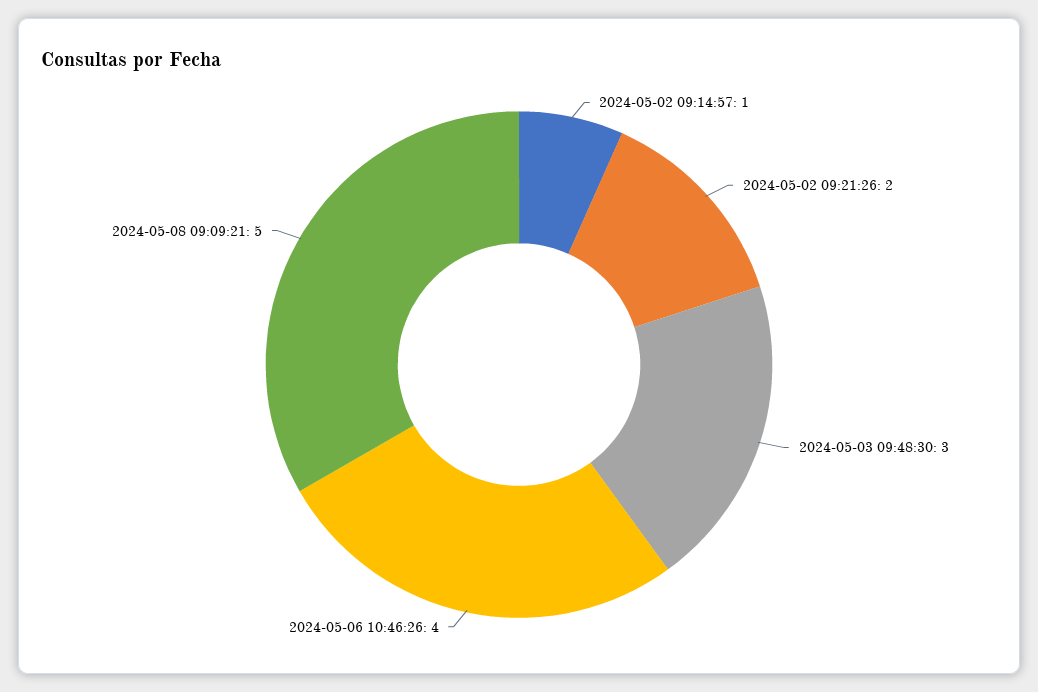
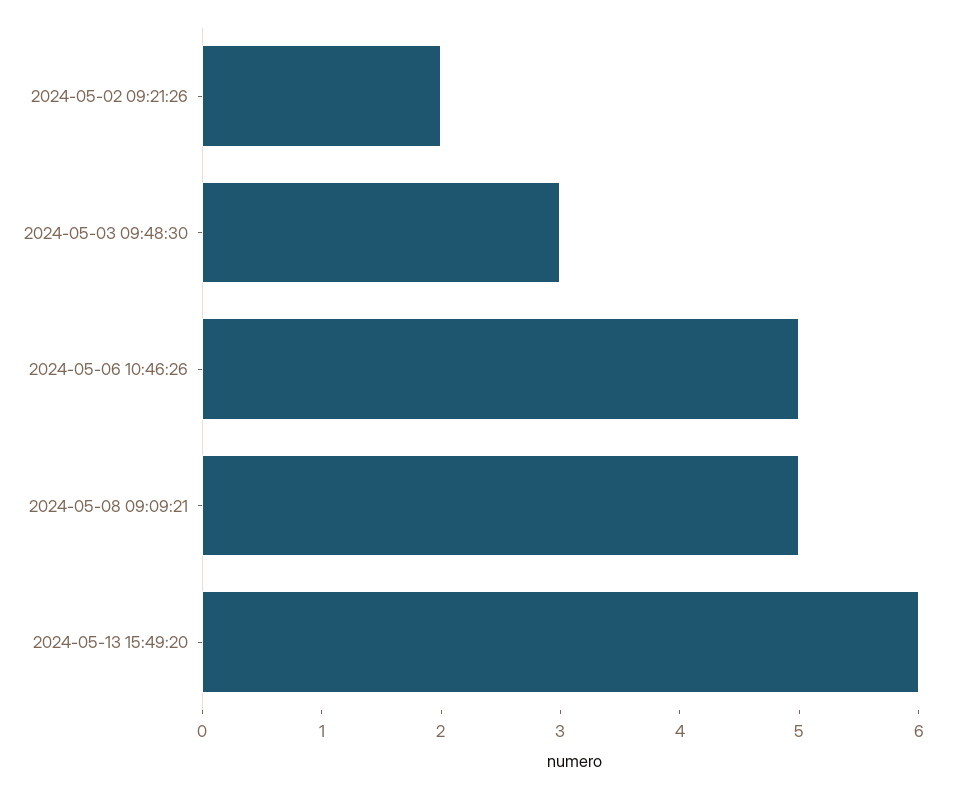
2024-05-02 09:14:57: 1 -> none
2024-05-06 10:46:26: 4 -> 5
2024-05-13 15:49:20: none -> 6

